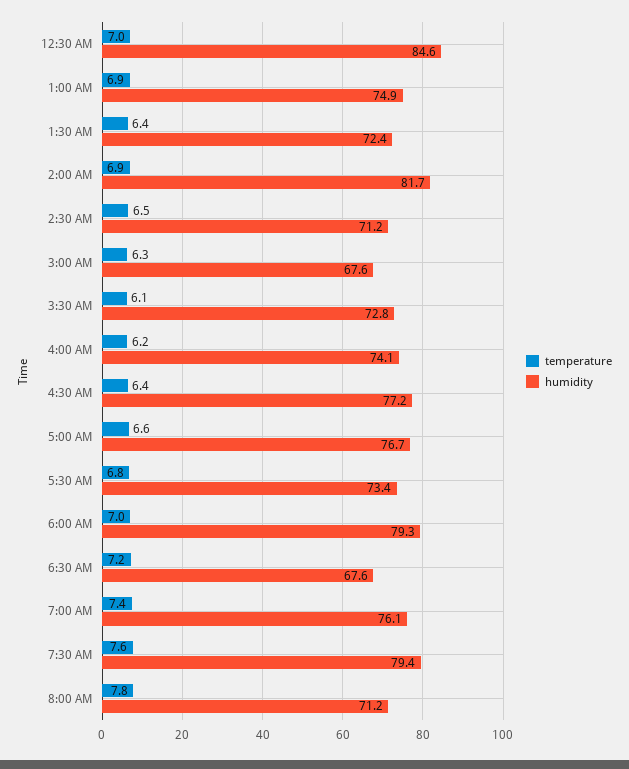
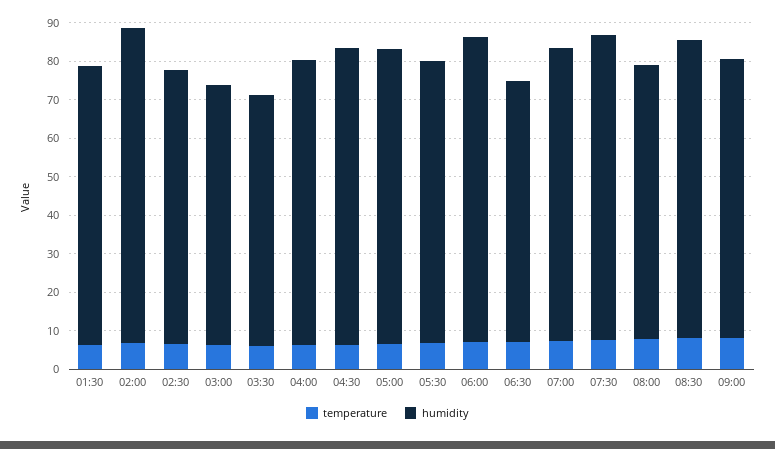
temperature, 12:30 AM: 7 -> none
humidity, 12:30 AM: 84.6 -> none
temperature, 1:00 AM: 6.9 -> none
humidity, 1:00 AM: 74.9 -> none
humidity, 3:30 AM: 72.8 -> 65
temperature, 08:30: none -> 7.5
humidity, 08:30: none -> 77.5
temperature, 09:00: none -> 7.5
humidity, 09:00: none -> 72.5

